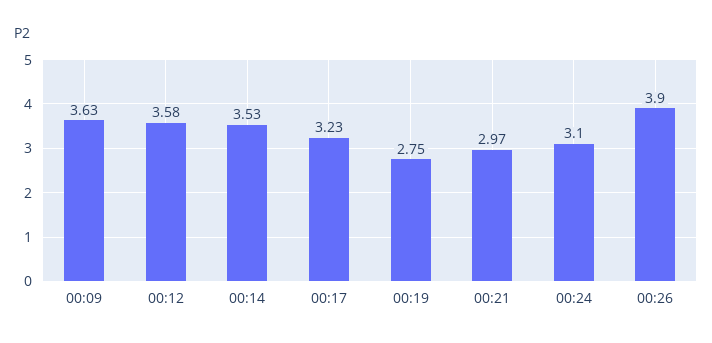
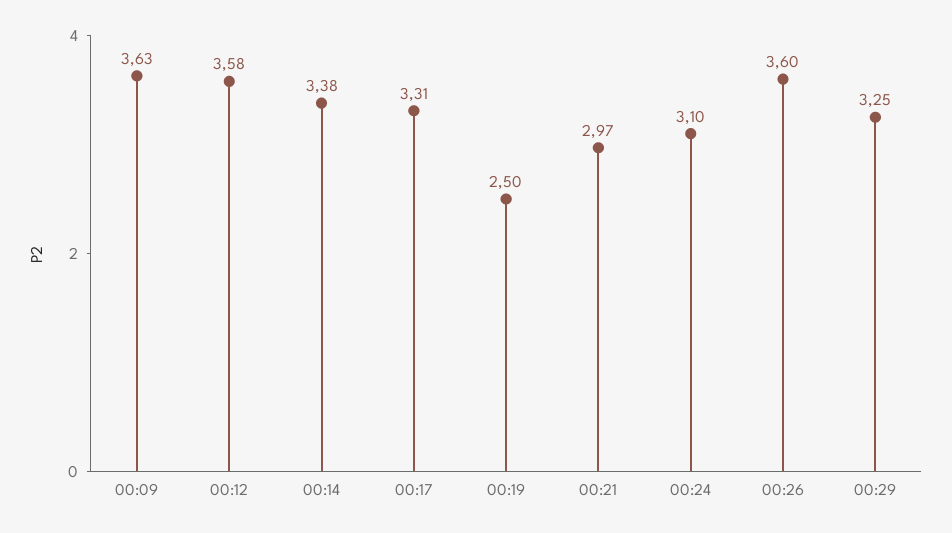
00:14: 3.53 -> 3.38
00:17: 3.23 -> 3.31
00:19: 2.75 -> 2.5
00:26: 3.9 -> 3.6
00:29: none -> 3.25

